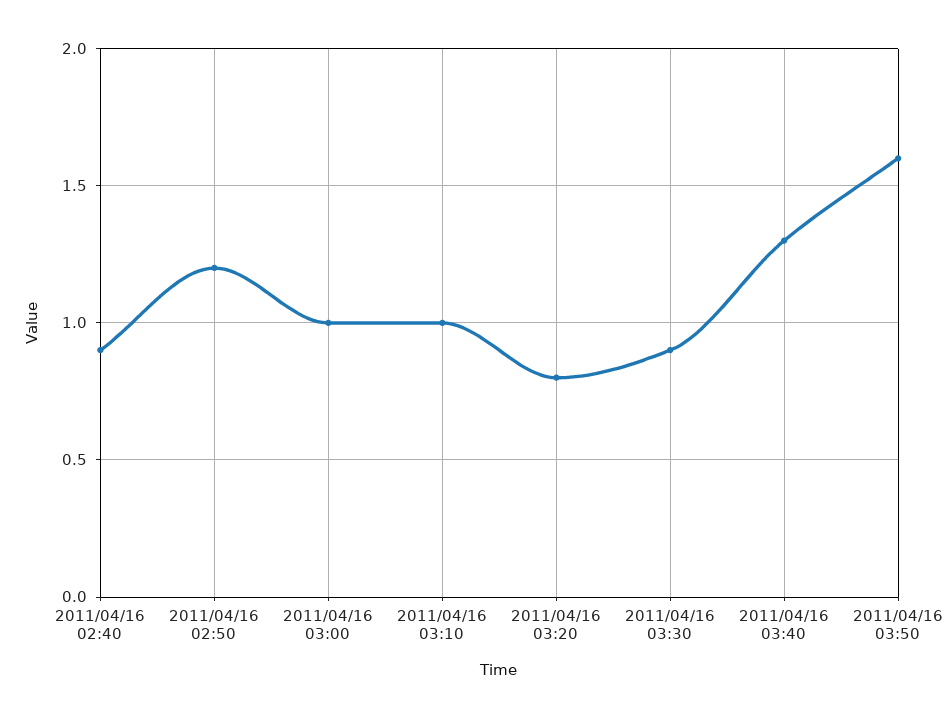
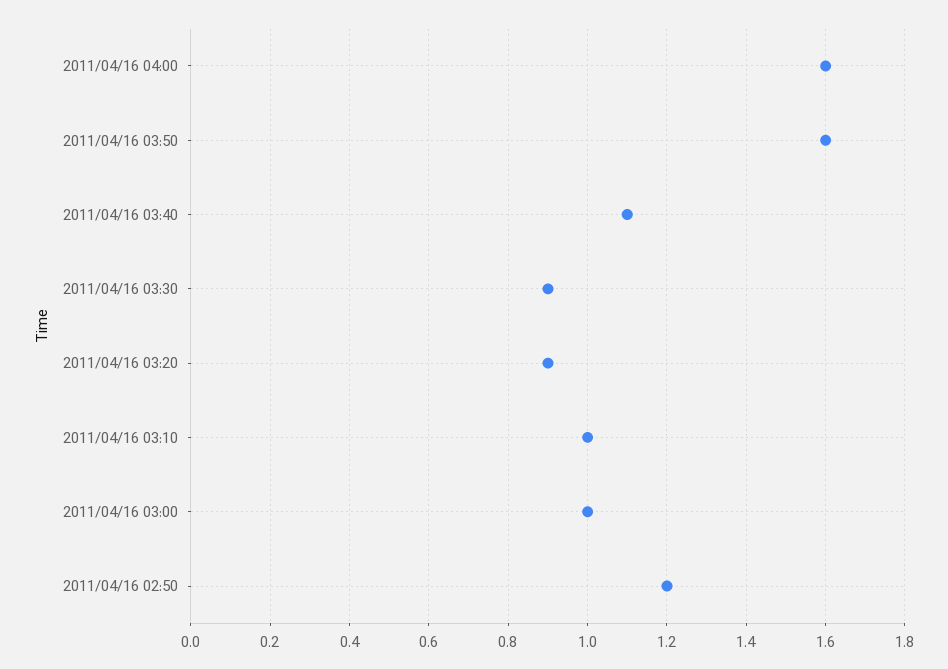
2011/04/16 02:40: 0.9 -> none
2011/04/16 03:20: 0.8 -> 0.9
2011/04/16 03:40: 1.3 -> 1.1
2011/04/16 04:00: none -> 1.6

